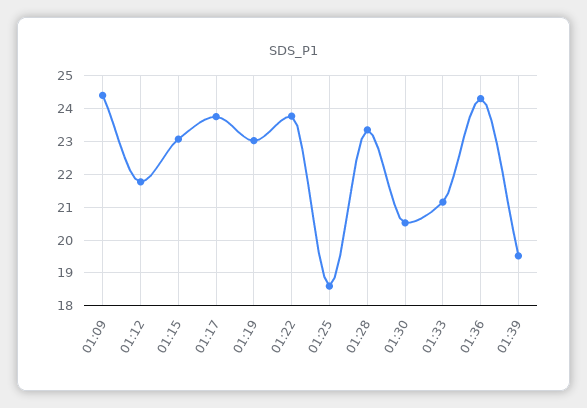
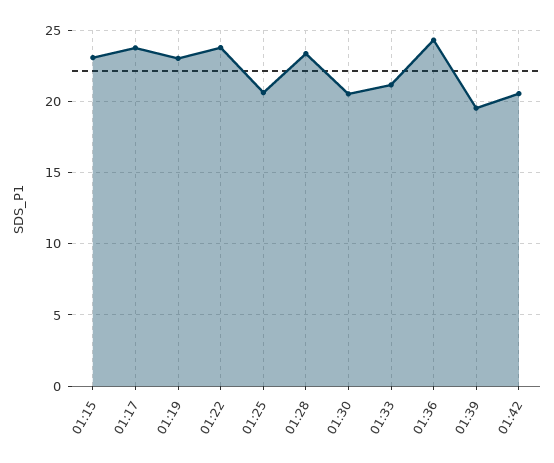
01:09: 24.4 -> none
01:12: 21.8 -> none
01:25: 18.6 -> 20.5
01:42: none -> 20.5

